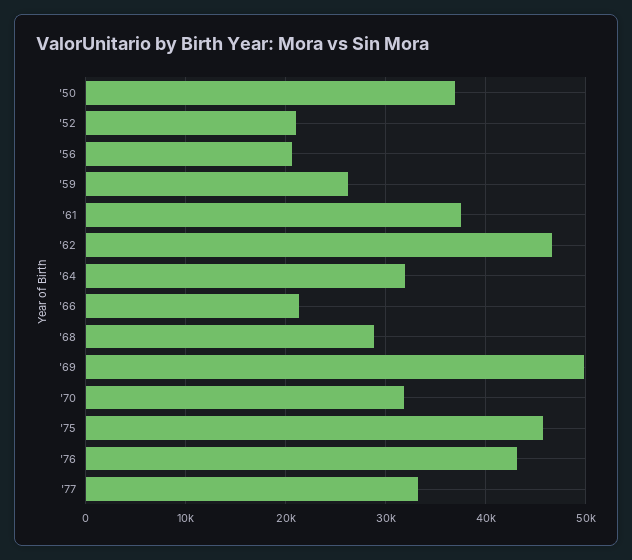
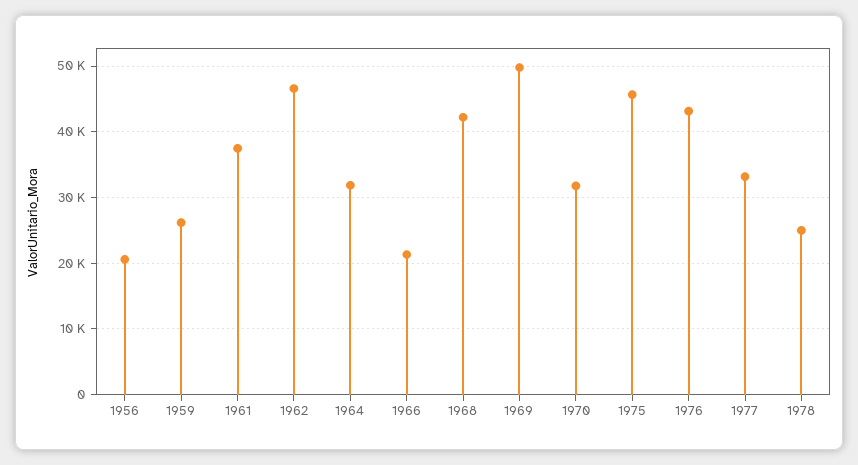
'50: 37000 -> none
'52: 21000 -> none
'68: 29000 -> 42000
1978: none -> 25000

